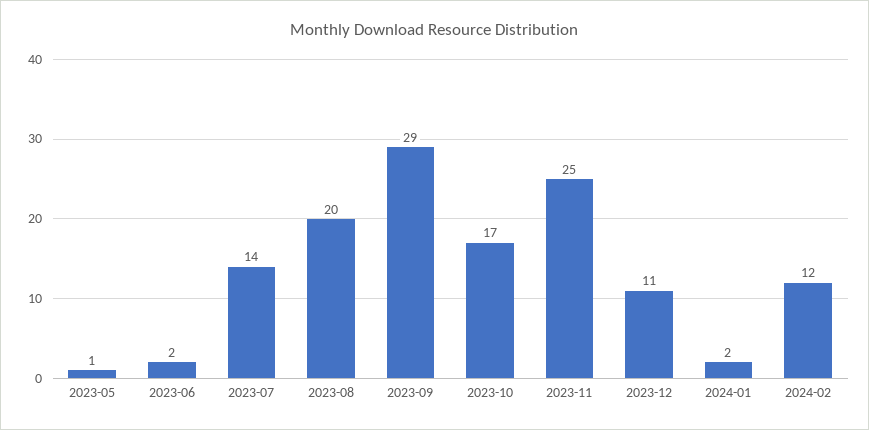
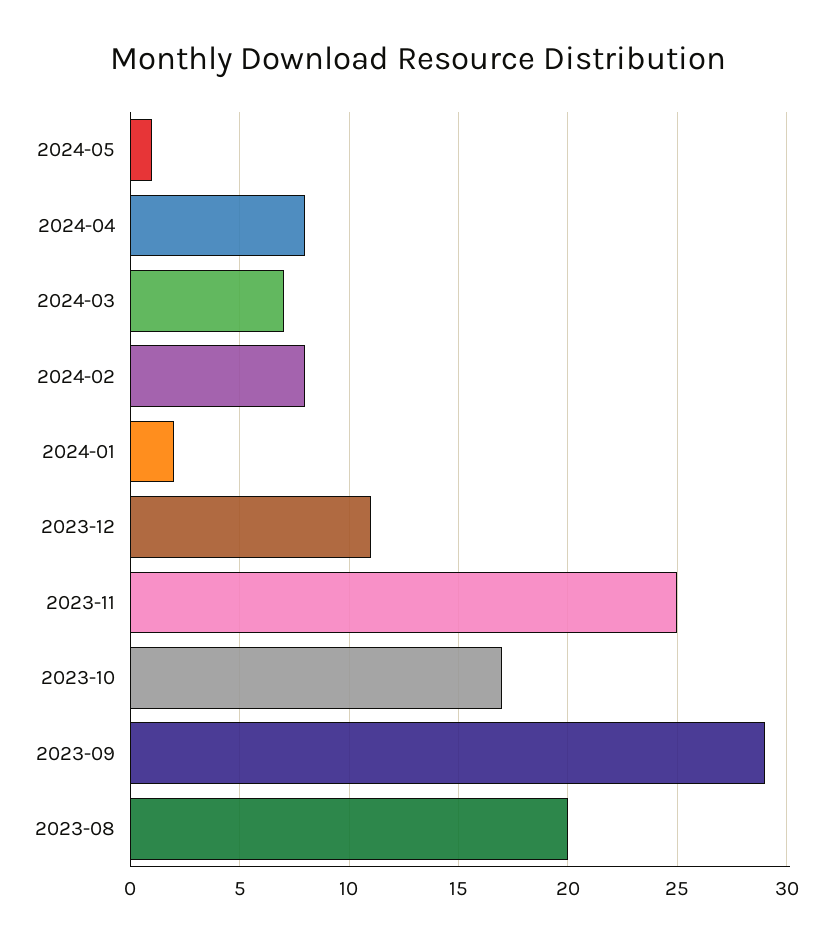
2023-05: 1 -> none
2023-06: 2 -> none
2023-07: 14 -> none
2024-02: 12 -> 8
2024-05: none -> 1
2024-04: none -> 8
2024-03: none -> 7

